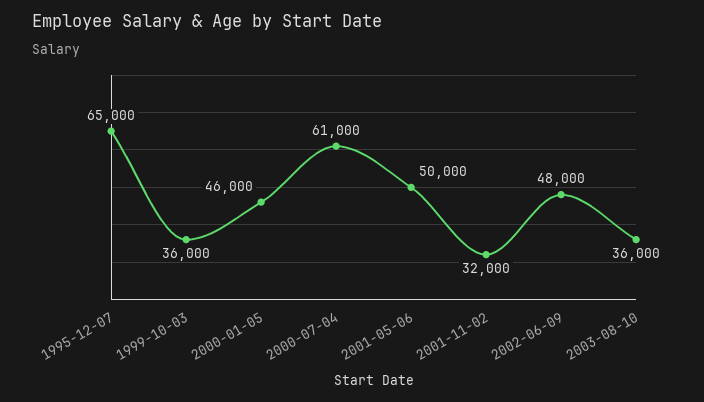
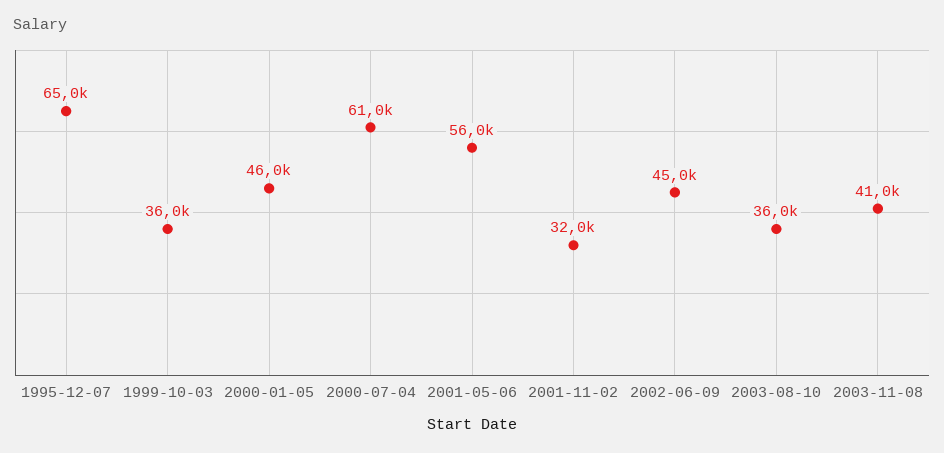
2001-05-06: 50000 -> 56000
2002-06-09: 48000 -> 45000
2003-11-08: none -> 41000

